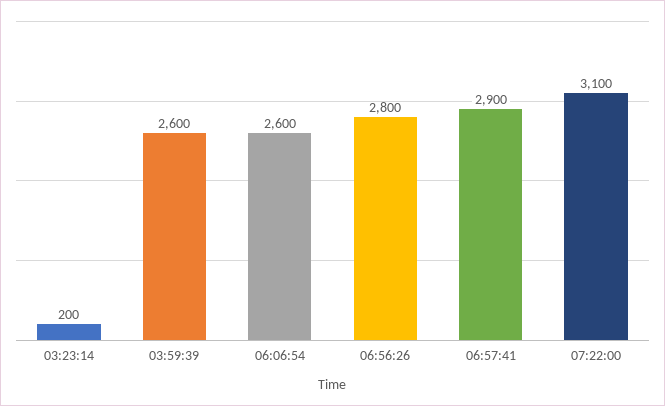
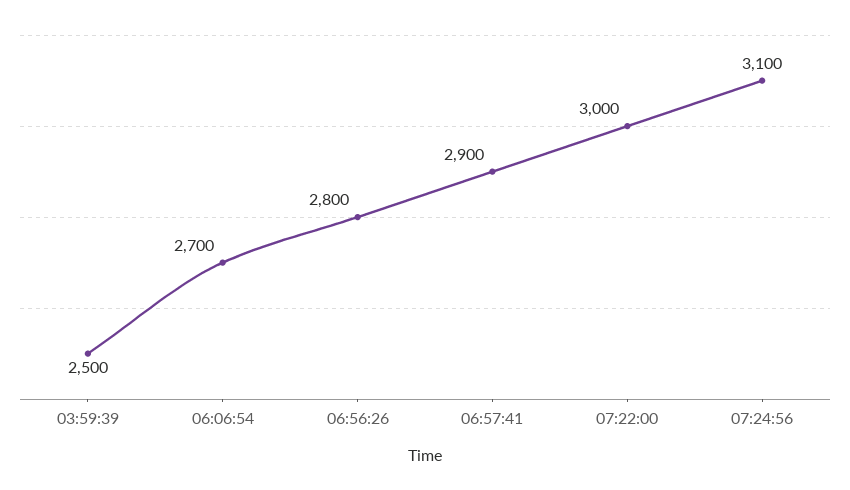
03:23:14: 200 -> none
03:59:39: 2600 -> 2500
06:06:54: 2600 -> 2700
07:22:00: 3100 -> 3000
07:24:56: none -> 3100

